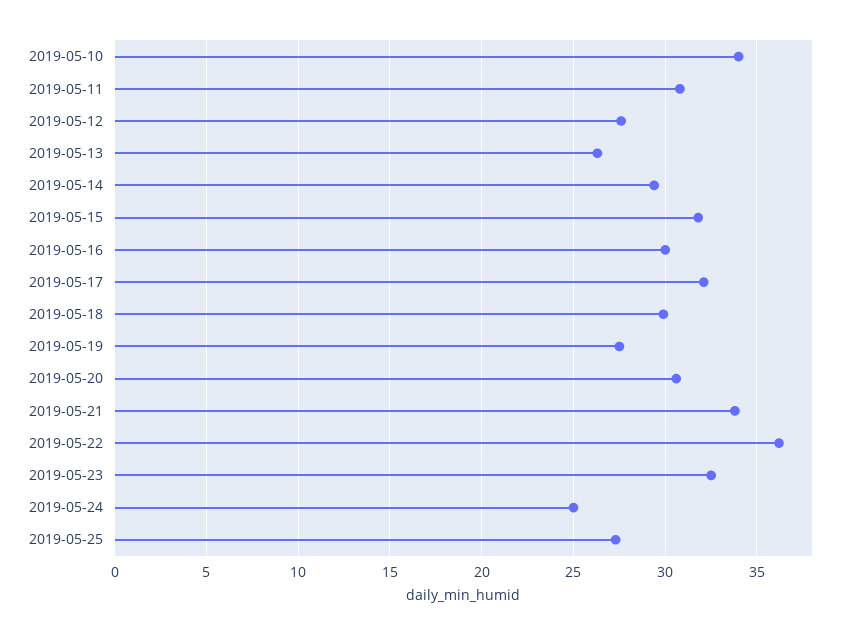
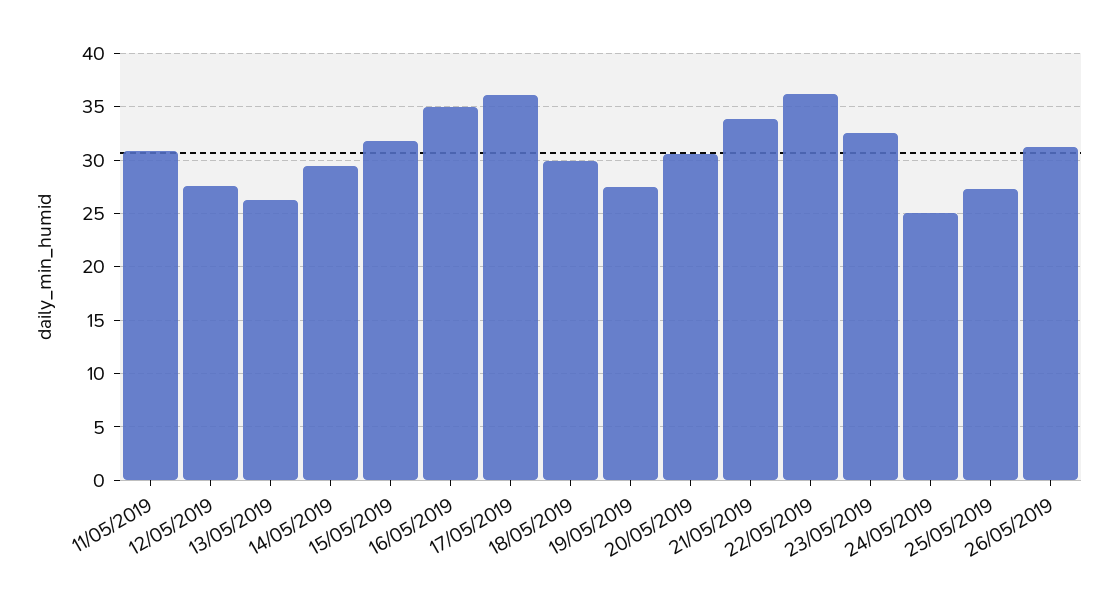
2019-05-10: 34 -> none
2019-05-16: 30 -> 35
2019-05-17: 32 -> 36
26/05/2019: none -> 31

